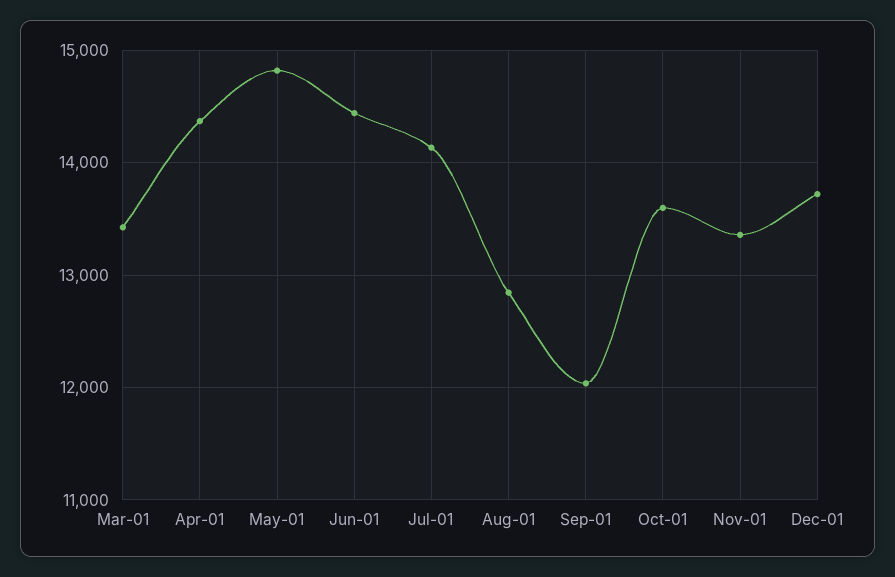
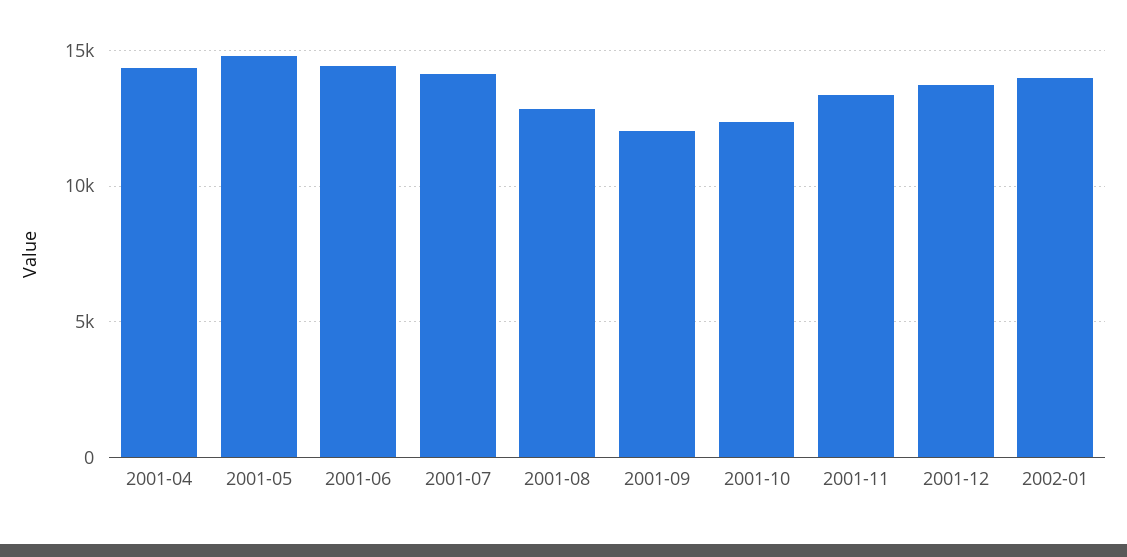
Mar-01: 13400 -> none
Oct-01: 13600 -> 12500
2002-01: none -> 14000

